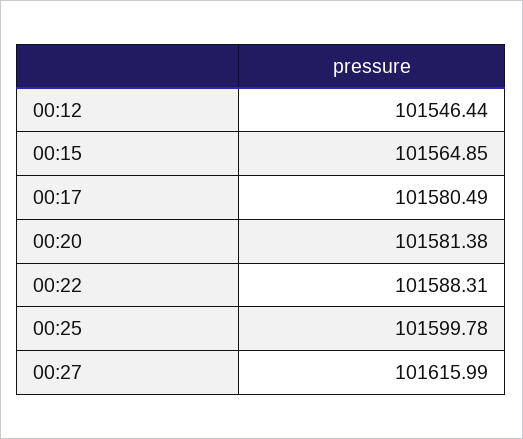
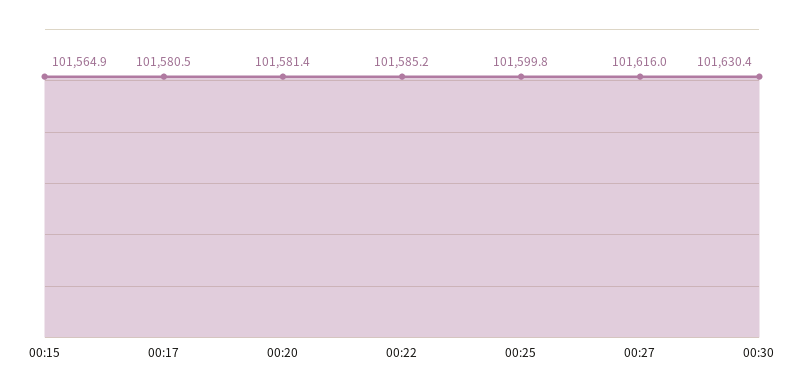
00:12: 101546.44 -> none
00:22: 101588.31 -> 101585.2
00:30: none -> 101630.4

